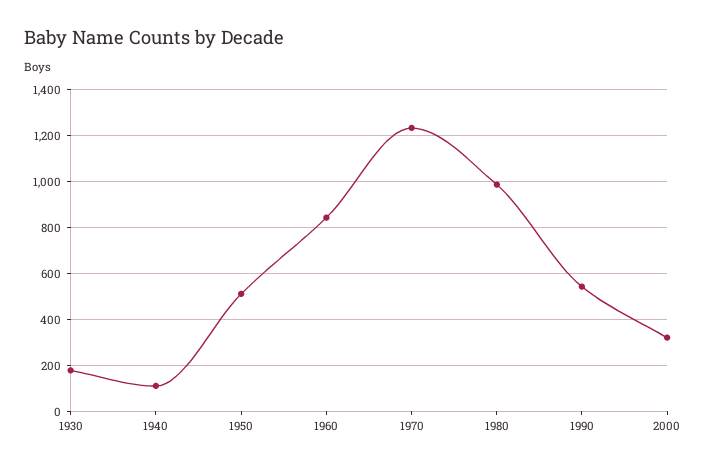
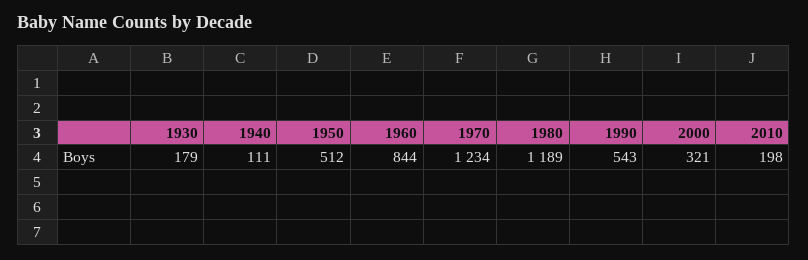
1980: 1000 -> 1189
2010: none -> 198

